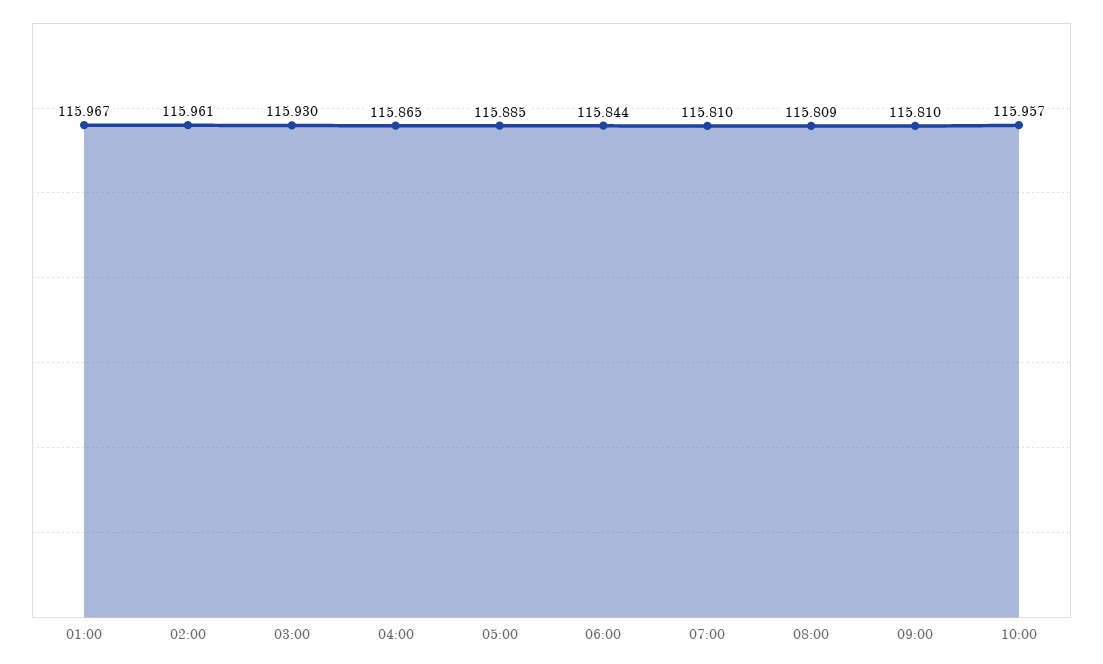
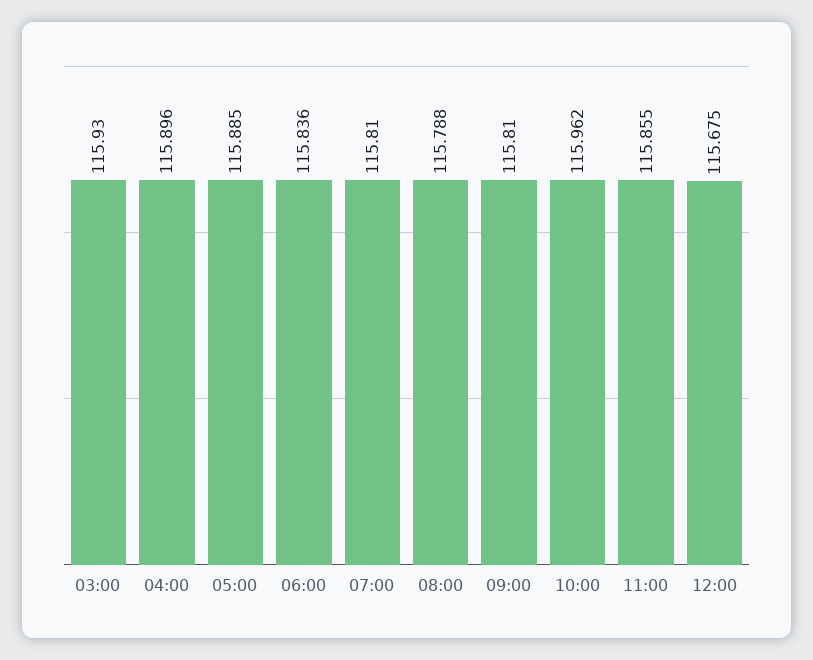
01:00: 115.967 -> none
02:00: 115.961 -> none
04:00: 115.865 -> 115.896
06:00: 115.844 -> 115.836
08:00: 115.809 -> 115.788
10:00: 115.957 -> 115.962
11:00: none -> 115.855
12:00: none -> 115.675

